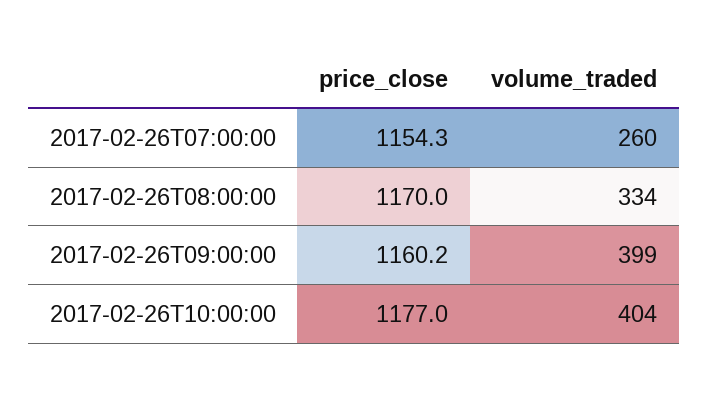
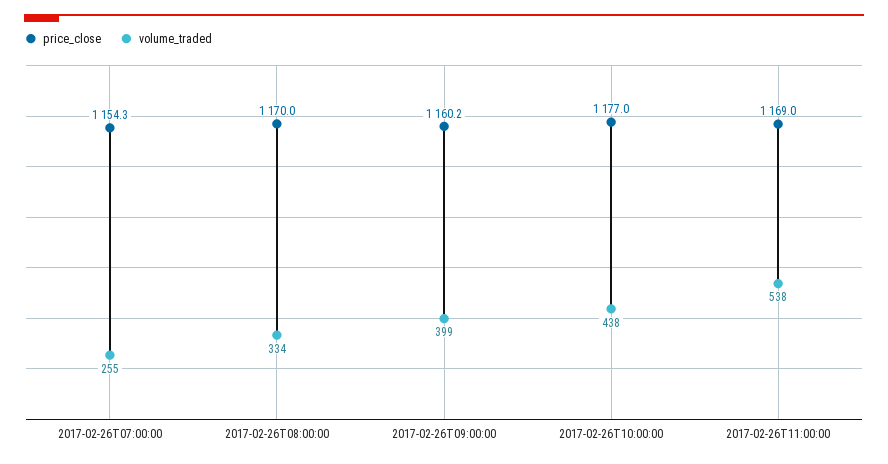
volume_traded, 2017-02-26T07:00:00: 260 -> 255
volume_traded, 2017-02-26T10:00:00: 404 -> 438
price_close, 2017-02-26T11:00:00: none -> 1169
volume_traded, 2017-02-26T11:00:00: none -> 538

